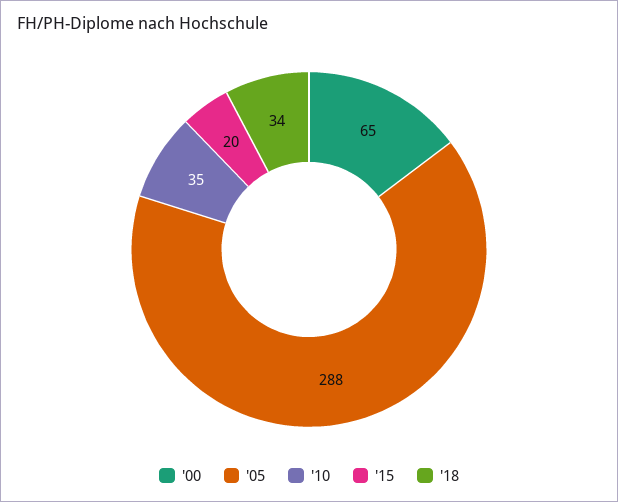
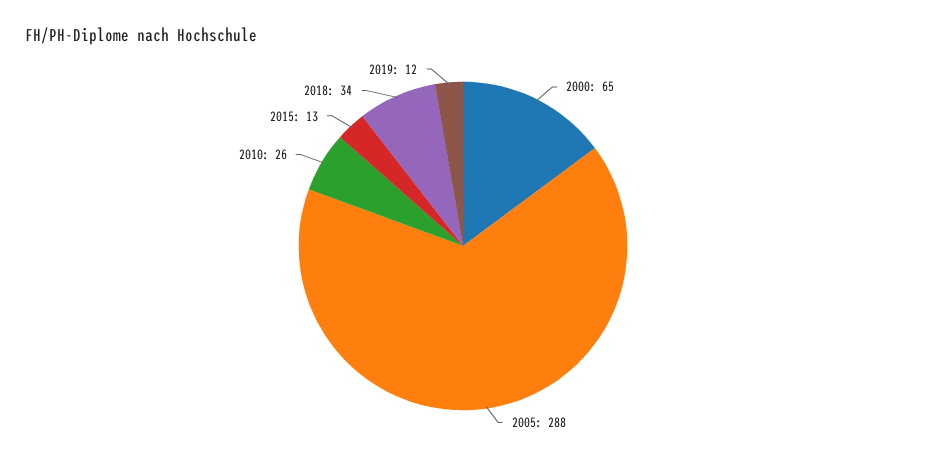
'10: 35 -> 26
'15: 20 -> 13
2019: none -> 12

